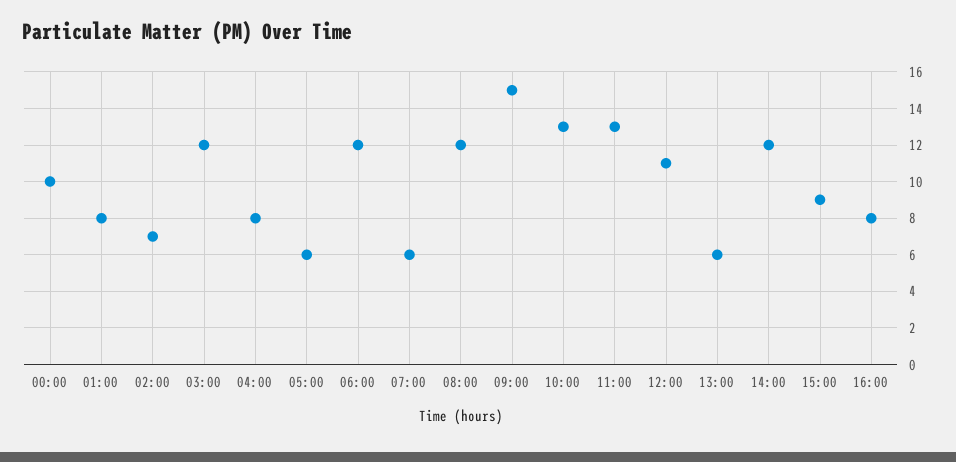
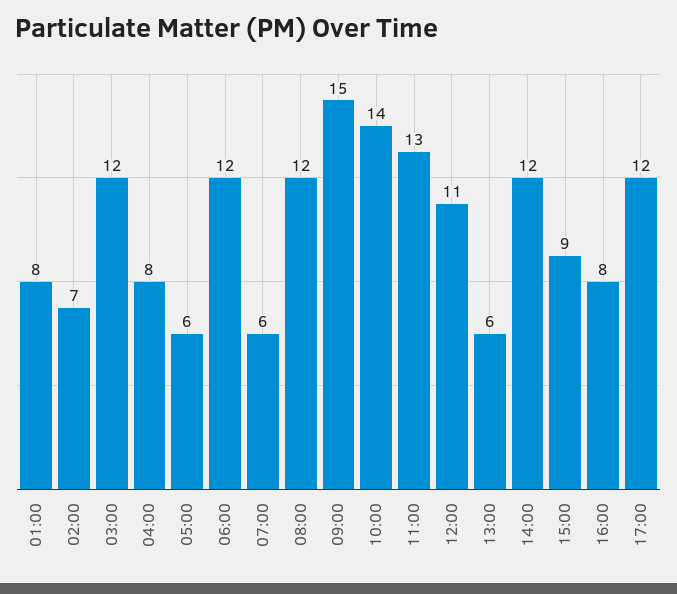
00:00: 10 -> none
10:00: 13 -> 14
17:00: none -> 12

